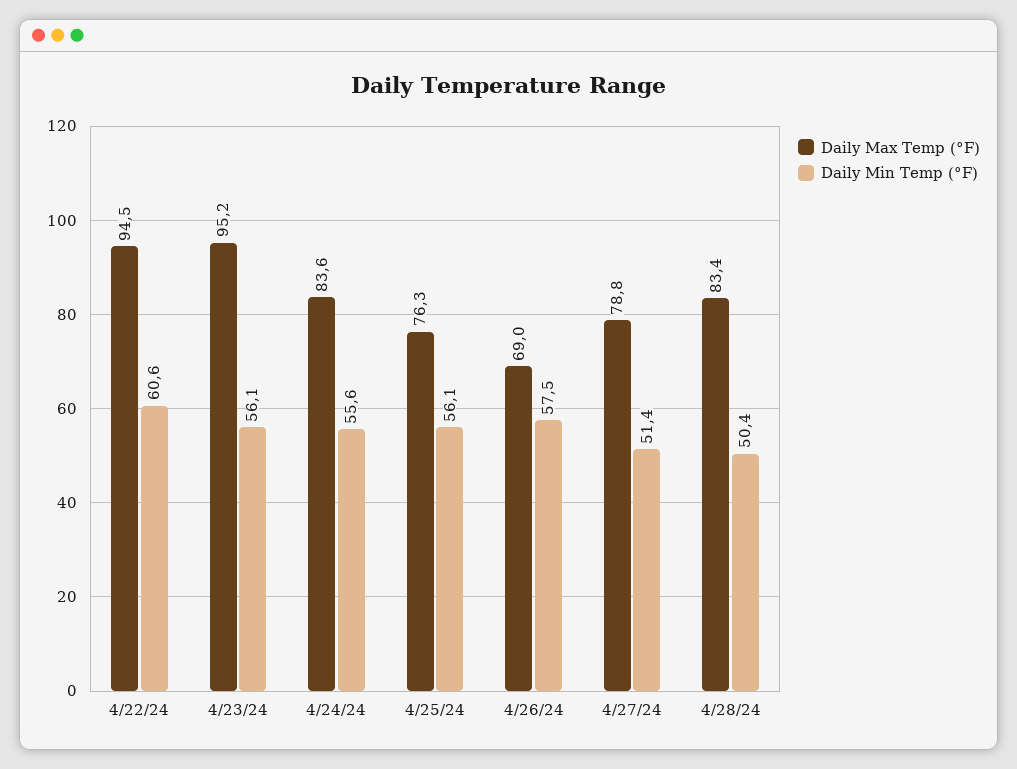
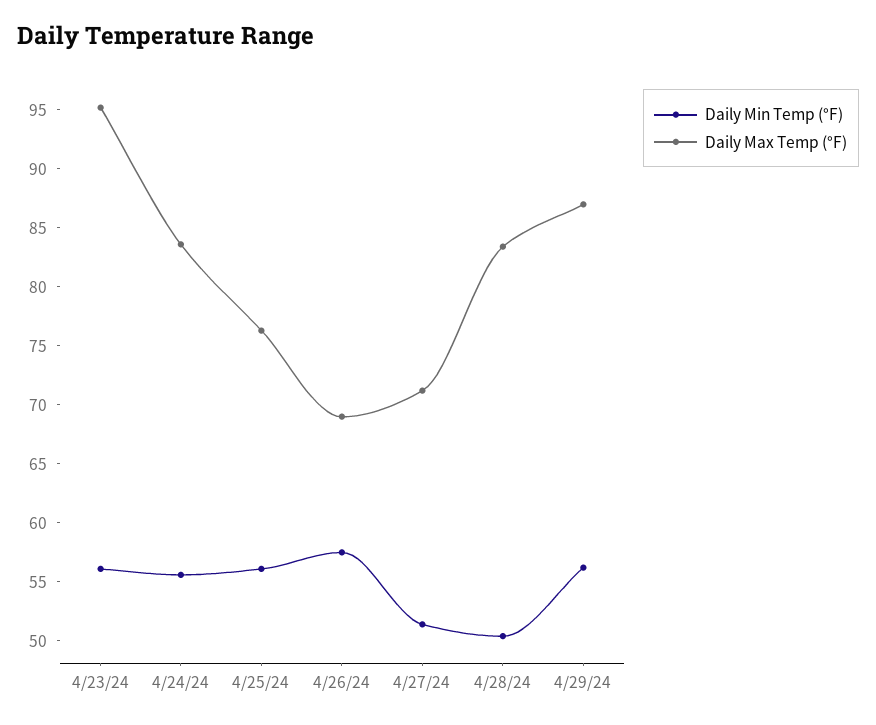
Daily Max Temp (°F), 4/22/24: 94.5 -> none
Daily Min Temp (°F), 4/22/24: 60.6 -> none
Daily Max Temp (°F), 4/27/24: 78.8 -> 71
Daily Min Temp (°F), 4/29/24: none -> 56
Daily Max Temp (°F), 4/29/24: none -> 87

